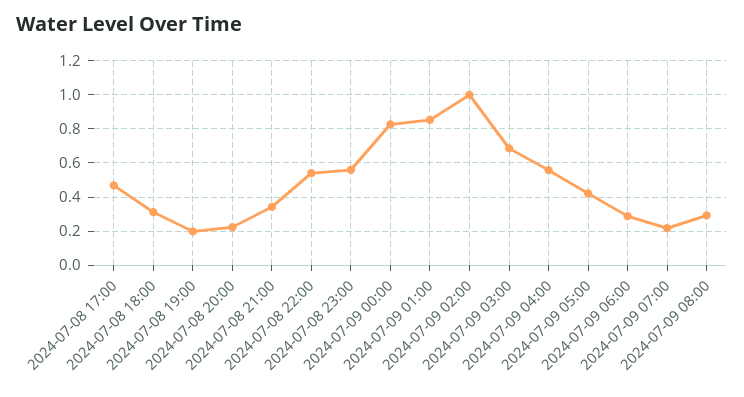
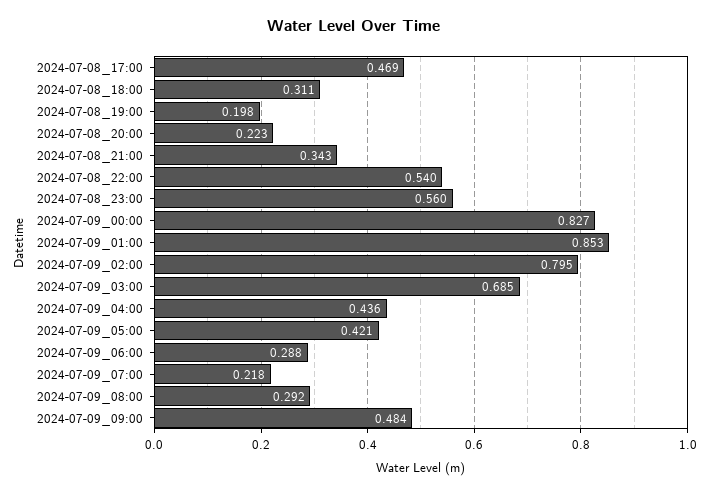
2024-07-09 02:00: 1 -> 0.795
2024-07-09 04:00: 0.55 -> 0.436
2024-07-09_09:00: none -> 0.484

